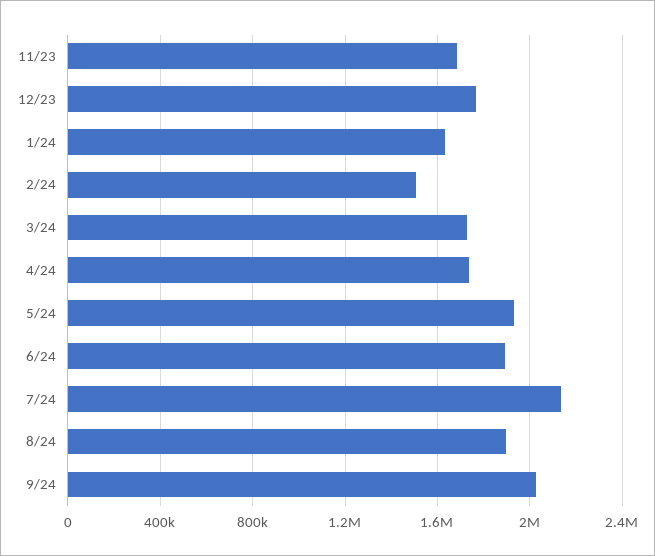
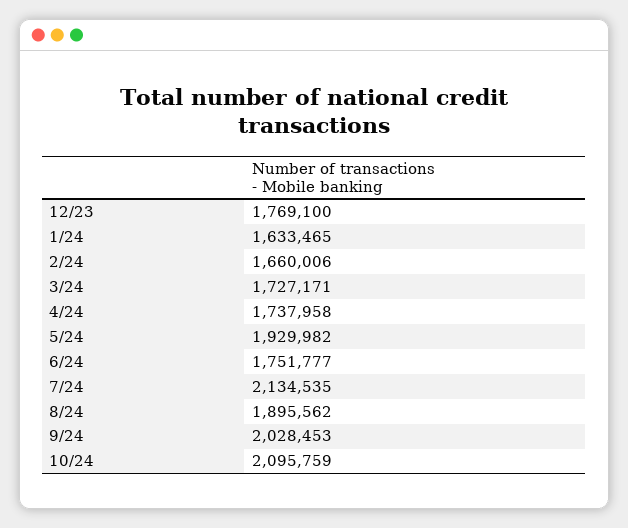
11/23: 1700000 -> none
2/24: 1500000 -> 1660006
6/24: 1900000 -> 1751777
10/24: none -> 2095759

